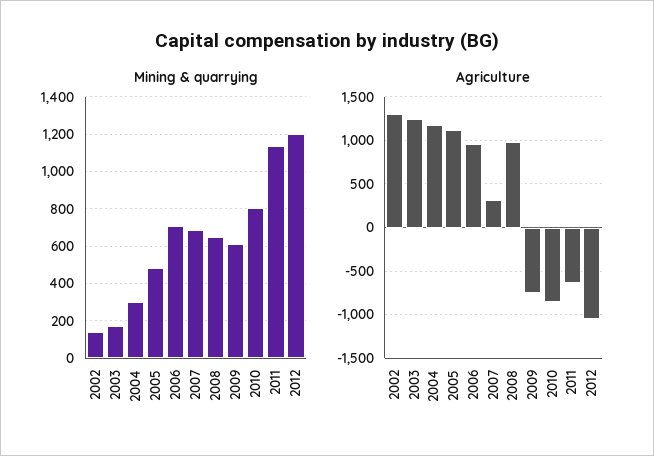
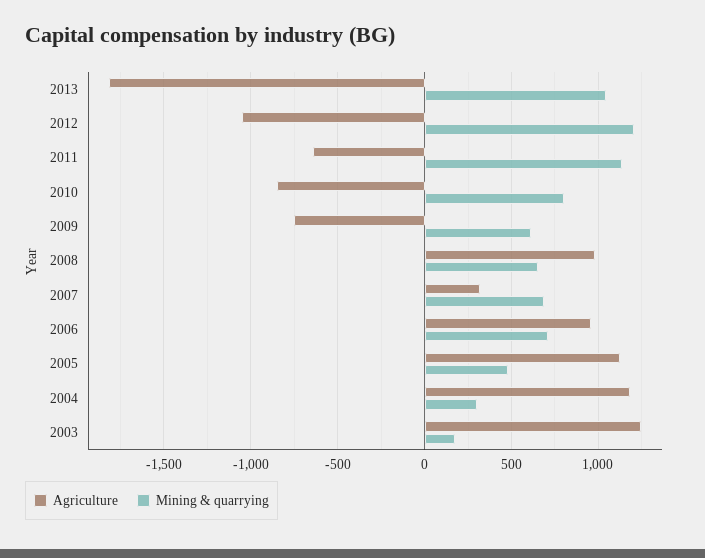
Mining & quarrying, 2002: 150 -> none
Agriculture, 2002: 1300 -> none
Agriculture, 2013: none -> -1800
Mining & quarrying, 2013: none -> 1050

